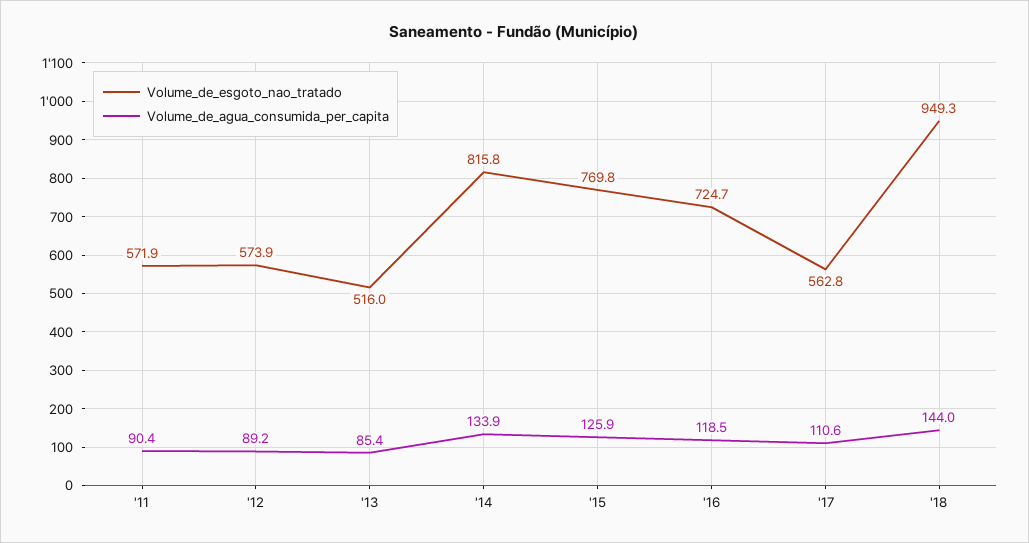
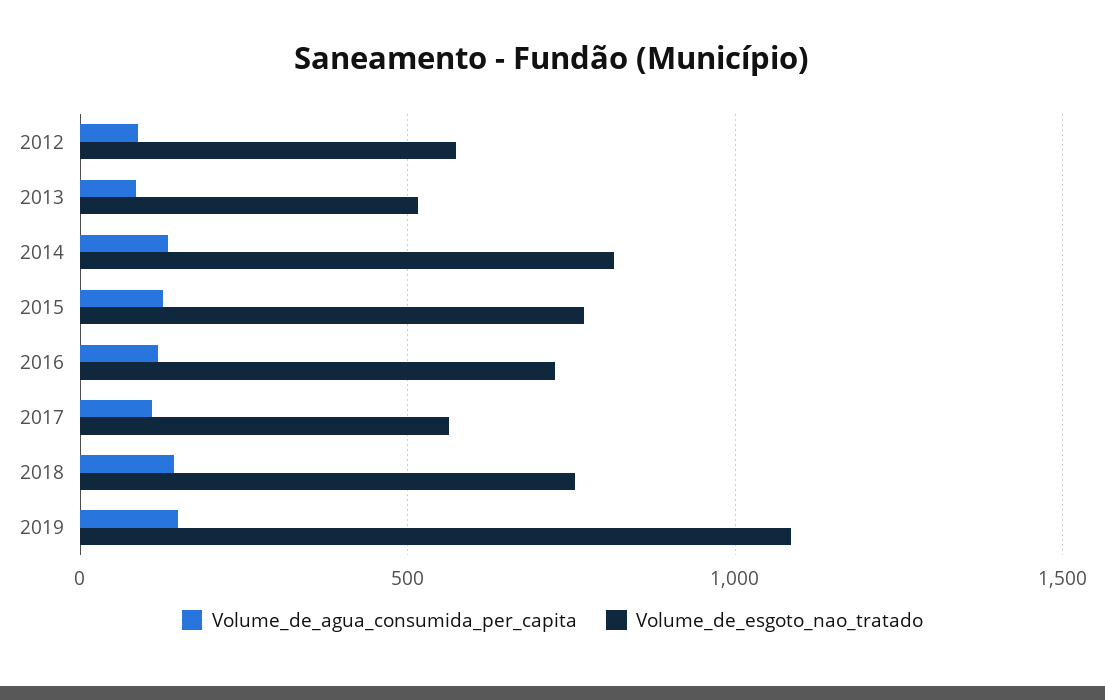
Volume_de_esgoto_nao_tratado, '11: 571.9 -> none
Volume_de_agua_consumida_per_capita, '11: 90.4 -> none
Volume_de_esgoto_nao_tratado, '18: 949.3 -> 750
Volume_de_agua_consumida_per_capita, 2019: none -> 150
Volume_de_esgoto_nao_tratado, 2019: none -> 1100

